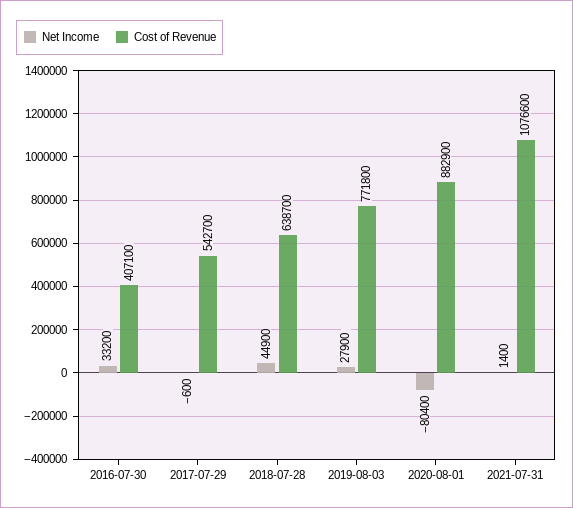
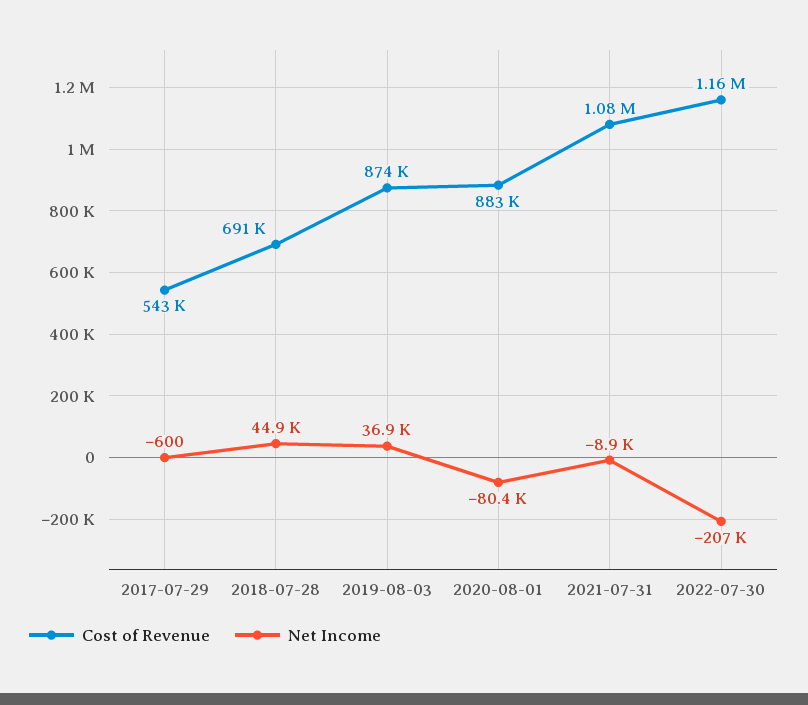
Net Income, 2016-07-30: 33200 -> none
Cost of Revenue, 2016-07-30: 407100 -> none
Cost of Revenue, 2018-07-28: 638700 -> 691000
Net Income, 2019-08-03: 27900 -> 36900
Cost of Revenue, 2019-08-03: 771800 -> 874000
Net Income, 2021-07-31: 1400 -> -8900
Cost of Revenue, 2022-07-30: none -> 1160000
Net Income, 2022-07-30: none -> -207000

